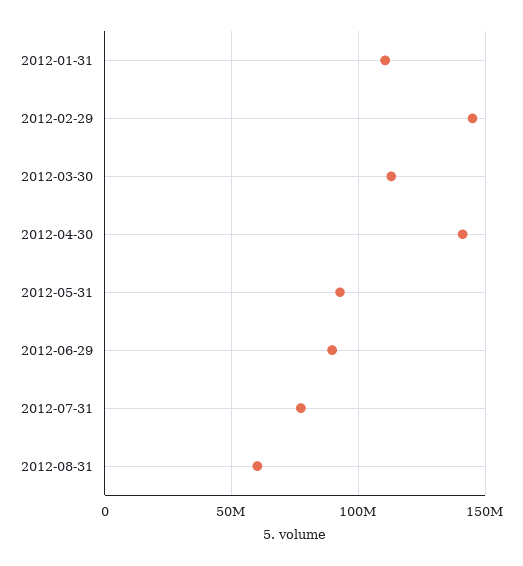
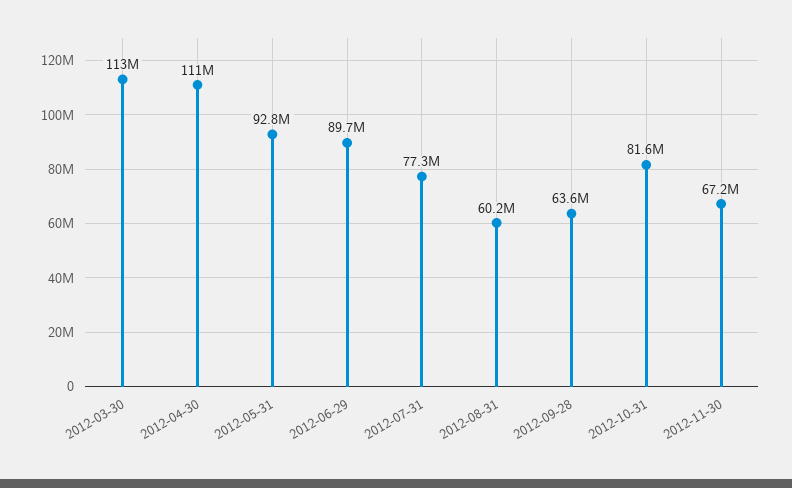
2012-01-31: 110000000 -> none
2012-02-29: 145000000 -> none
2012-04-30: 140000000 -> 111000000
2012-09-28: none -> 63600000
2012-10-31: none -> 81600000
2012-11-30: none -> 67200000

